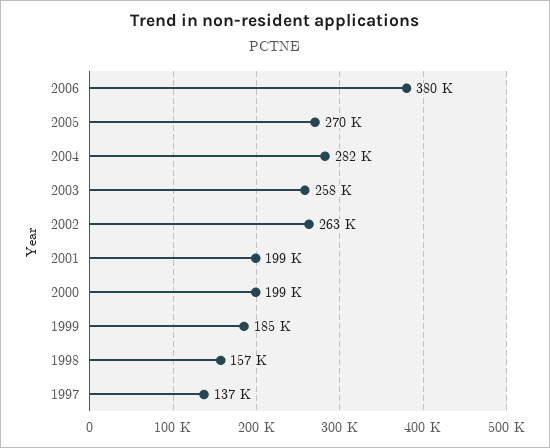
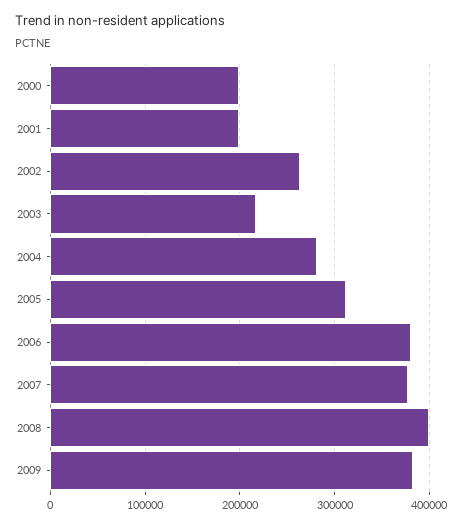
2005: 270000 -> 310000
2003: 258000 -> 220000
1999: 185000 -> none
1998: 157000 -> none
1997: 137000 -> none
2007: none -> 380000
2008: none -> 400000
2009: none -> 380000

